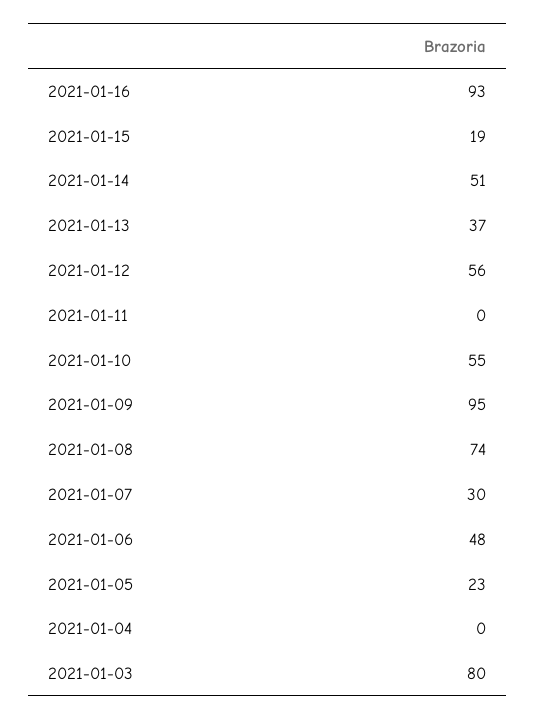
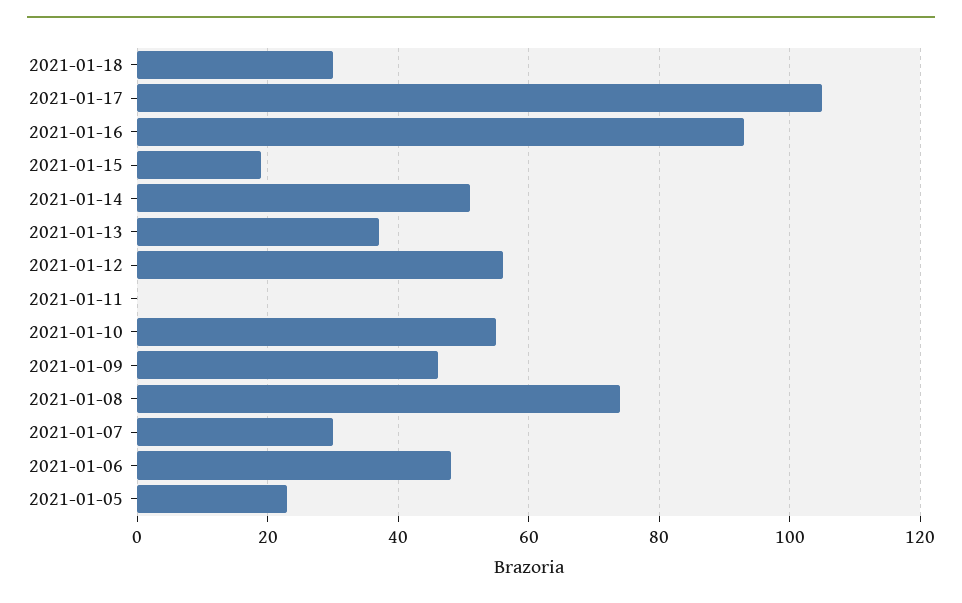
2021-01-09: 95 -> 45
2021-01-04: 0 -> none
2021-01-03: 80 -> none
2021-01-18: none -> 30
2021-01-17: none -> 105

